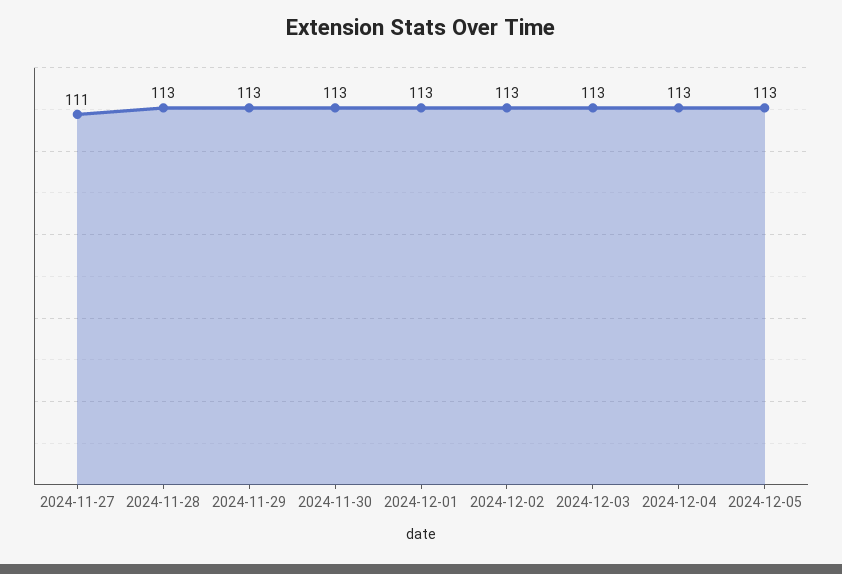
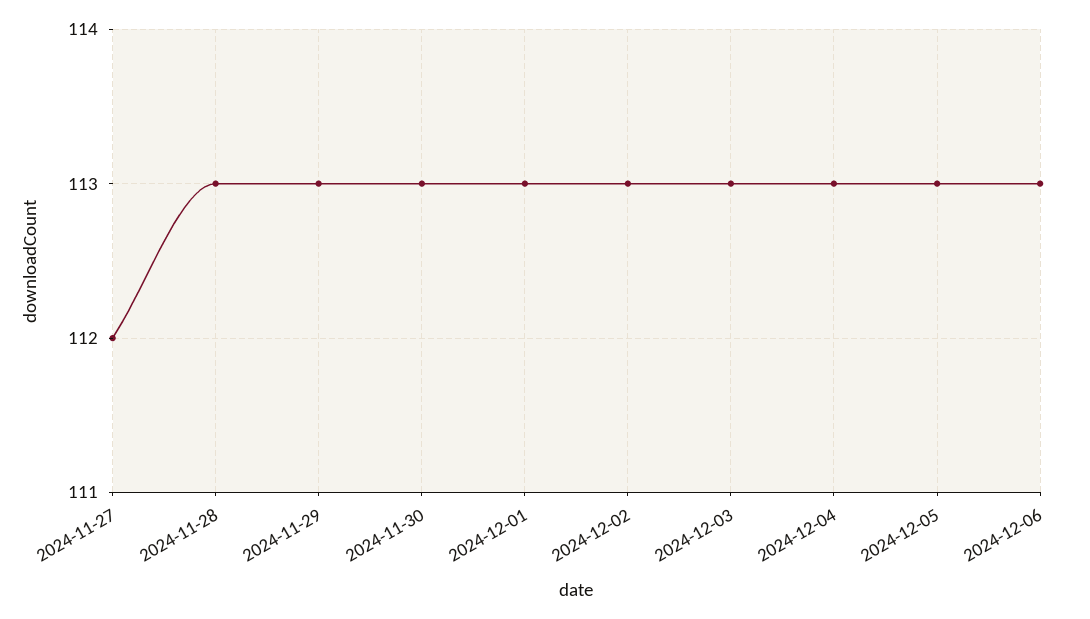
2024-11-27: 111 -> 112
2024-12-06: none -> 113

